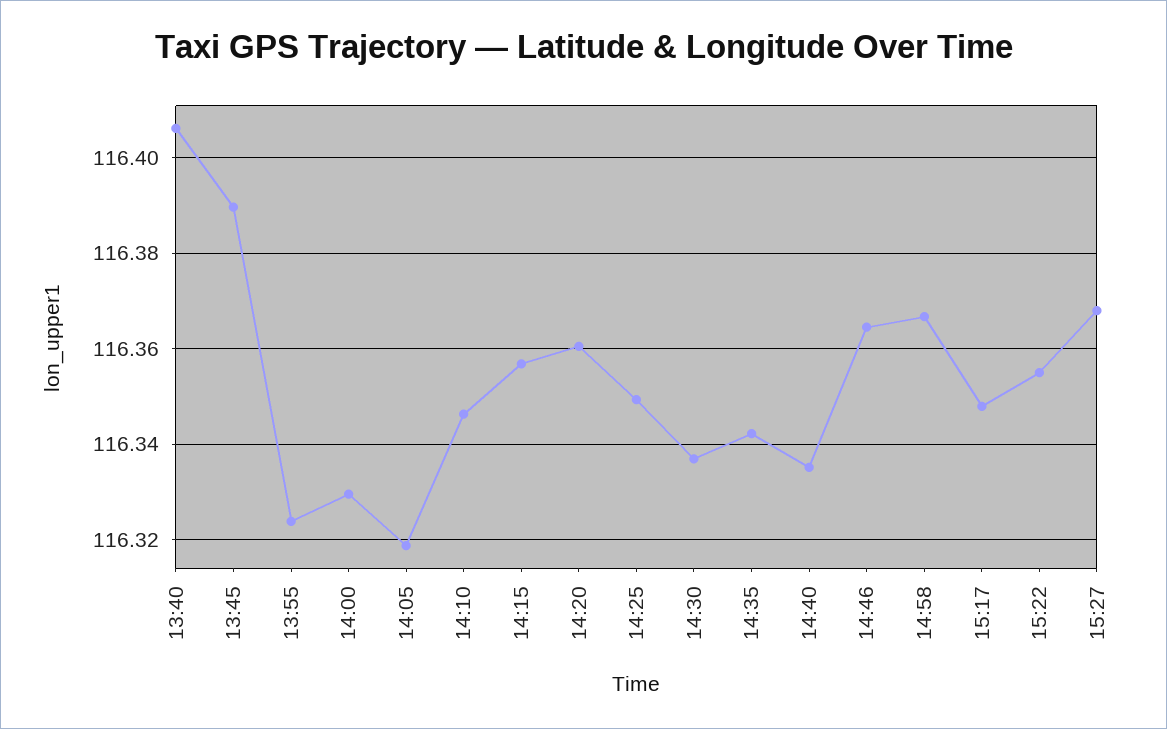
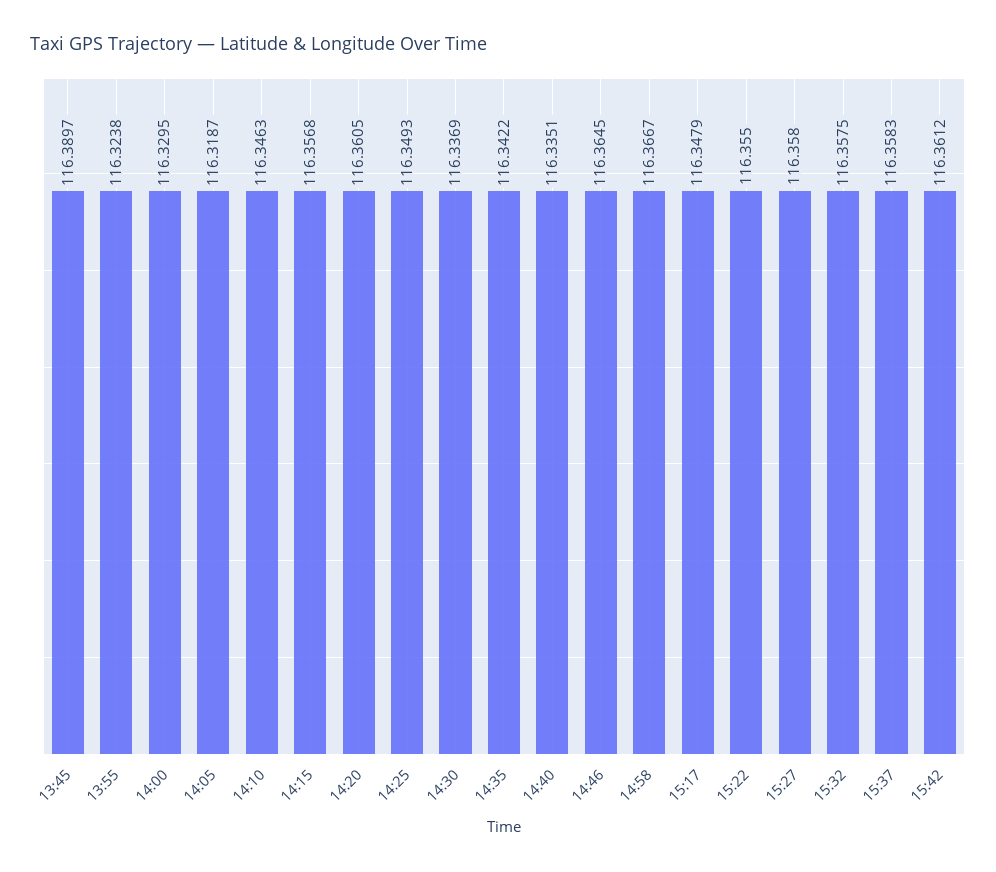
13:40: 116.406 -> none
15:27: 116.368 -> 116.358
15:32: none -> 116.3575
15:37: none -> 116.3583
15:42: none -> 116.3612

